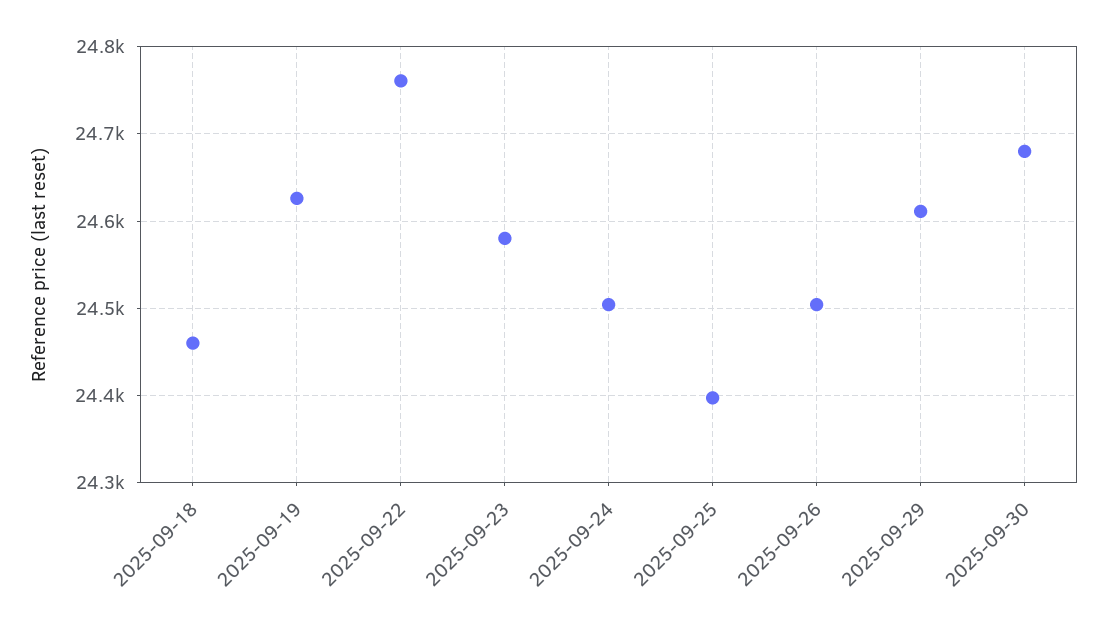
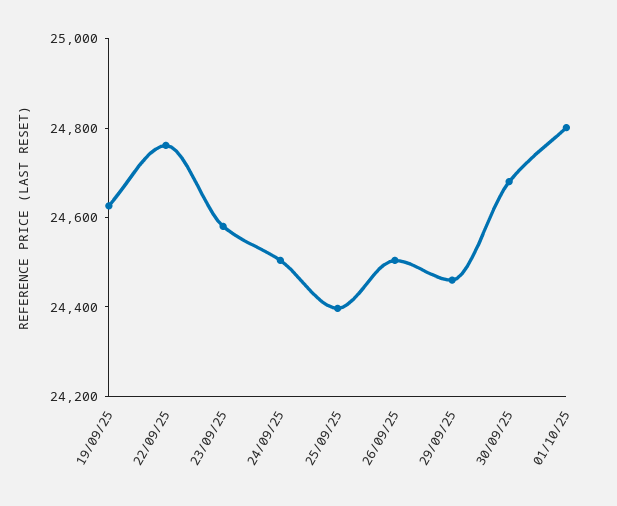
2025-09-18: 24460 -> none
2025-09-29: 24610 -> 24450
01/10/25: none -> 24800

